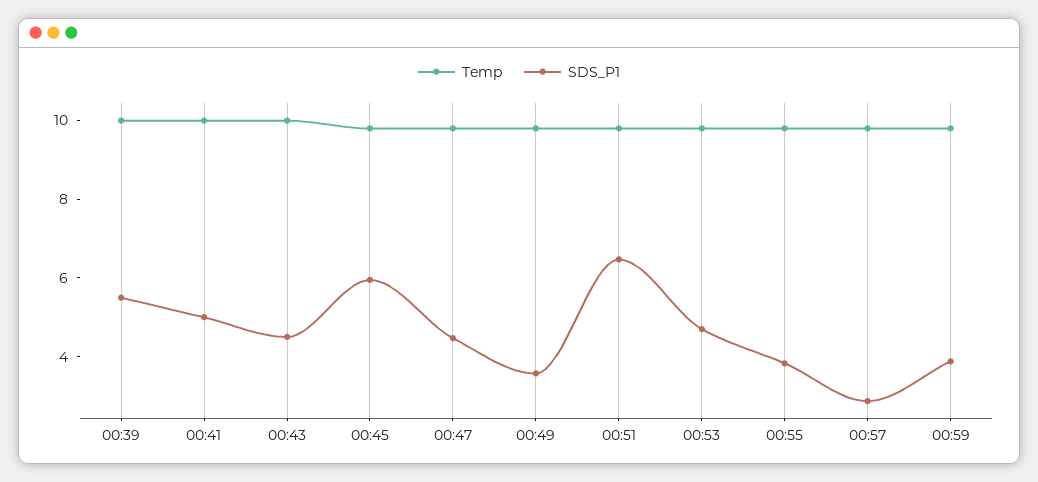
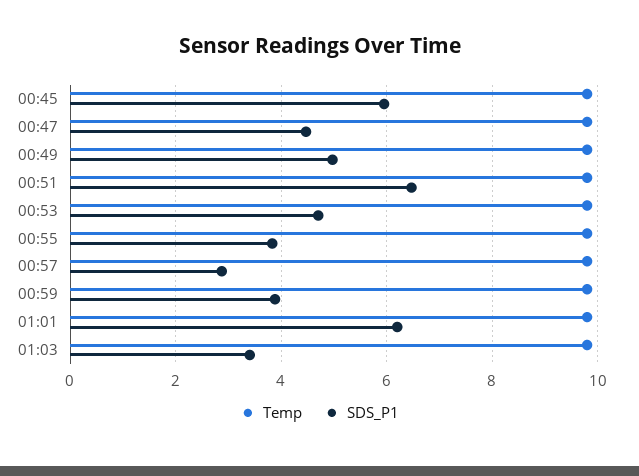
Temp, 00:39: 10 -> none
SDS_P1, 00:39: 5.5 -> none
Temp, 00:41: 10 -> none
SDS_P1, 00:41: 5 -> none
Temp, 00:43: 10 -> none
SDS_P1, 00:43: 4.5 -> none
SDS_P1, 00:49: 3.5 -> 5
Temp, 01:01: none -> 9.8
SDS_P1, 01:01: none -> 6.2
Temp, 01:03: none -> 9.8
SDS_P1, 01:03: none -> 3.4

